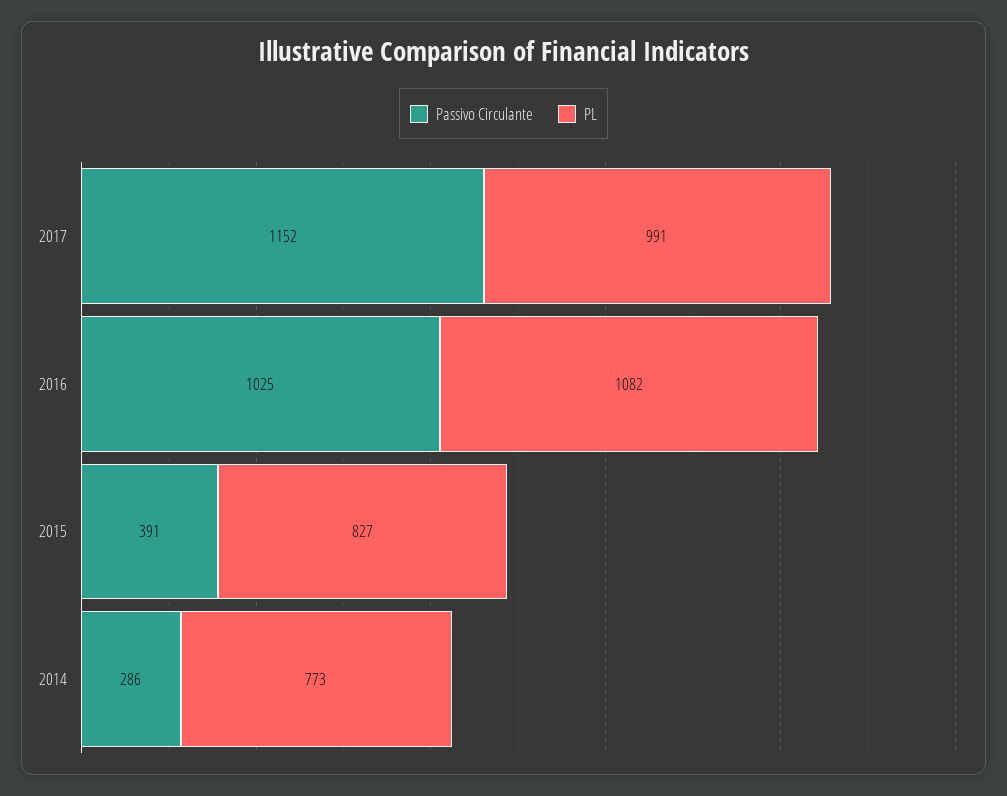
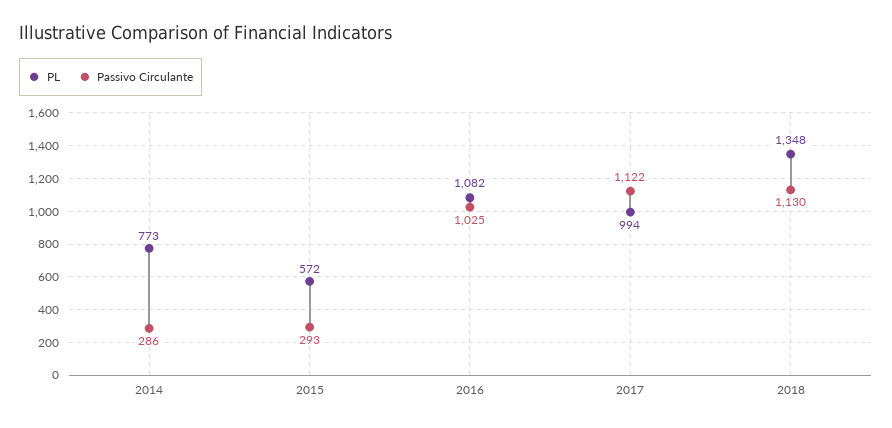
Passivo Circulante, 2017: 1152 -> 1122
PL, 2017: 991 -> 994
Passivo Circulante, 2015: 391 -> 293
PL, 2015: 827 -> 572
PL, 2018: none -> 1348
Passivo Circulante, 2018: none -> 1130

